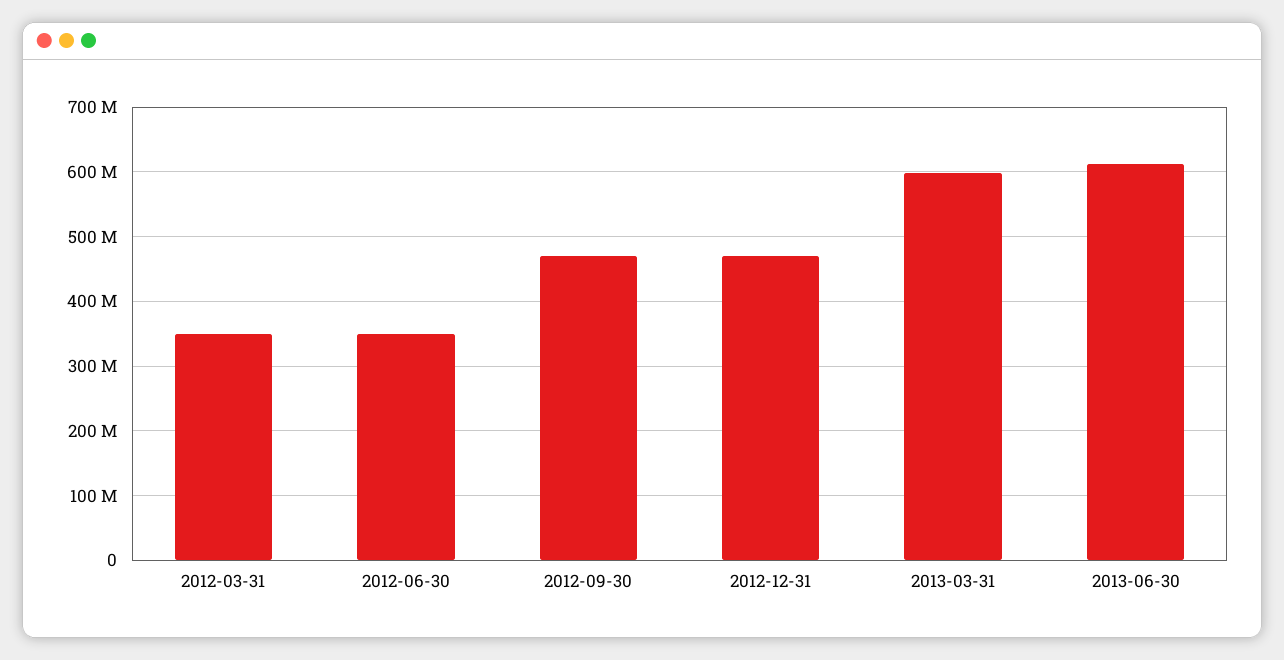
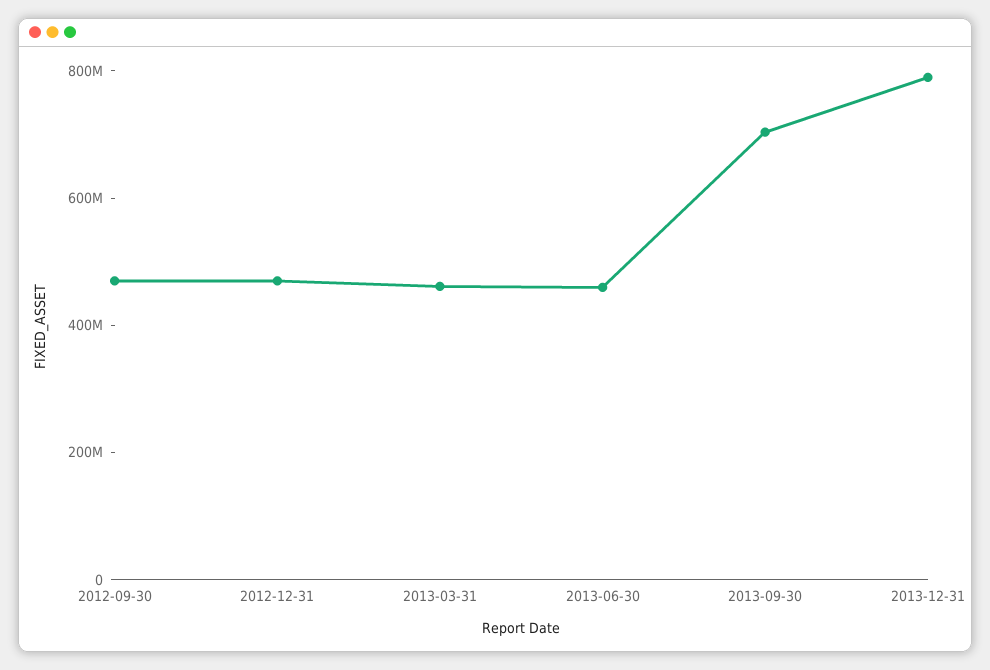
2012-03-31: 350000000 -> none
2012-06-30: 350000000 -> none
2013-03-31: 600000000 -> 450000000
2013-06-30: 610000000 -> 450000000
2013-09-30: none -> 700000000
2013-12-31: none -> 800000000

